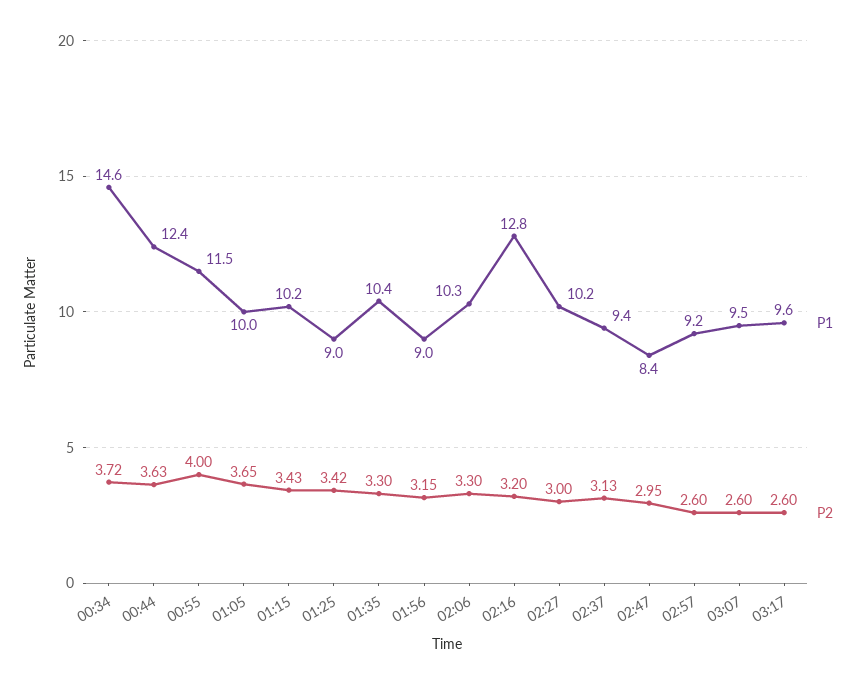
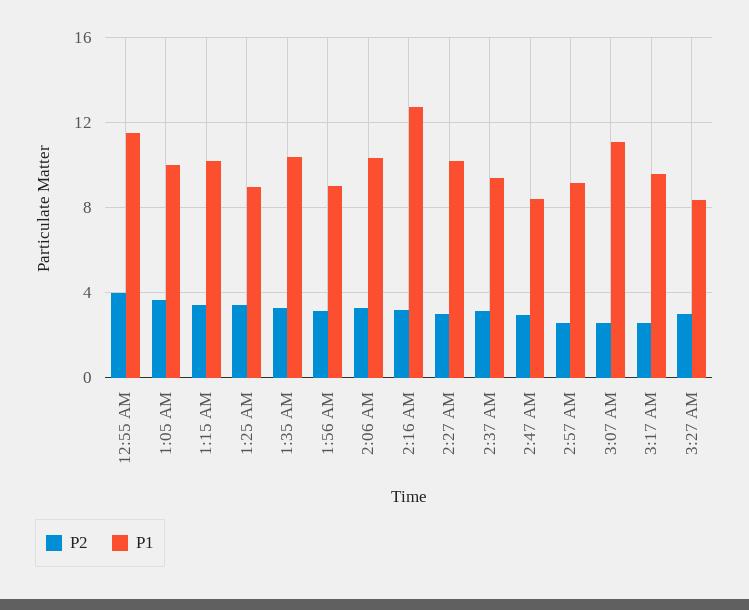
P1, 00:34: 14.6 -> none
P2, 00:34: 3.72 -> none
P1, 00:44: 12.4 -> none
P2, 00:44: 3.63 -> none
P1, 03:07: 9.5 -> 11
P2, 3:27 AM: none -> 3
P1, 3:27 AM: none -> 8.5

